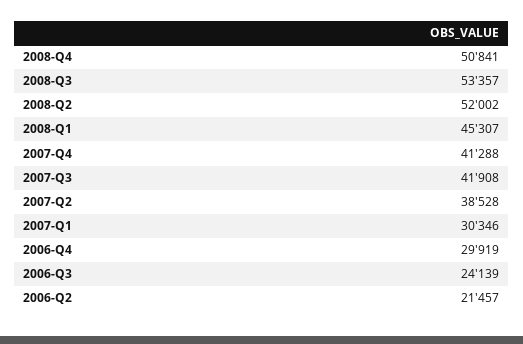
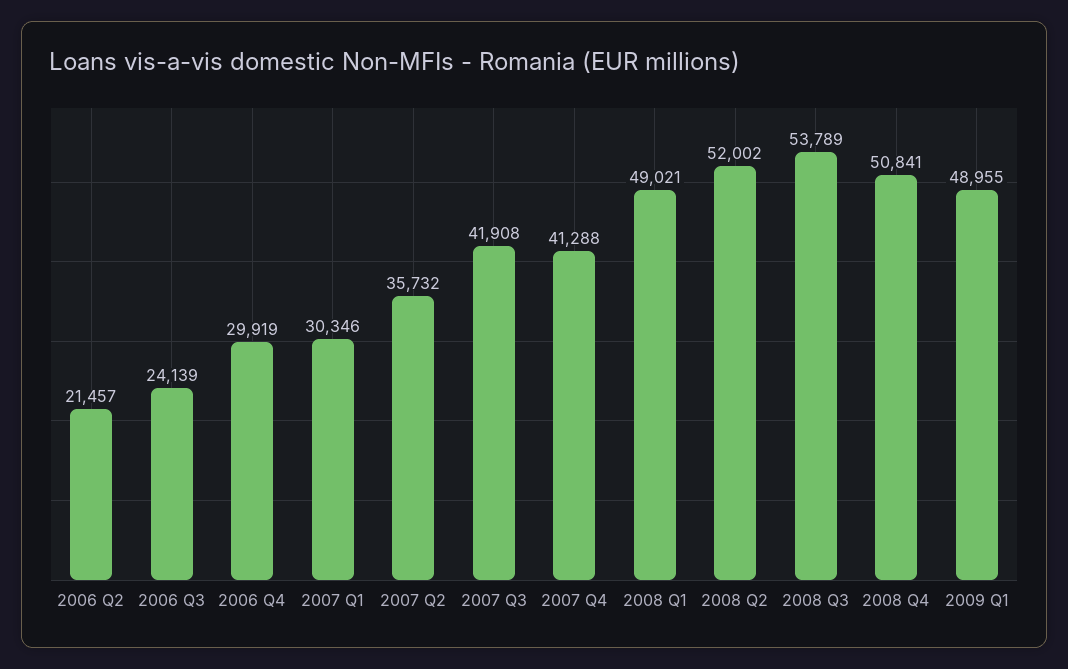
2008-Q3: 53357 -> 53789
2008-Q1: 45307 -> 49021
2007-Q2: 38528 -> 35732
2009 Q1: none -> 48955

